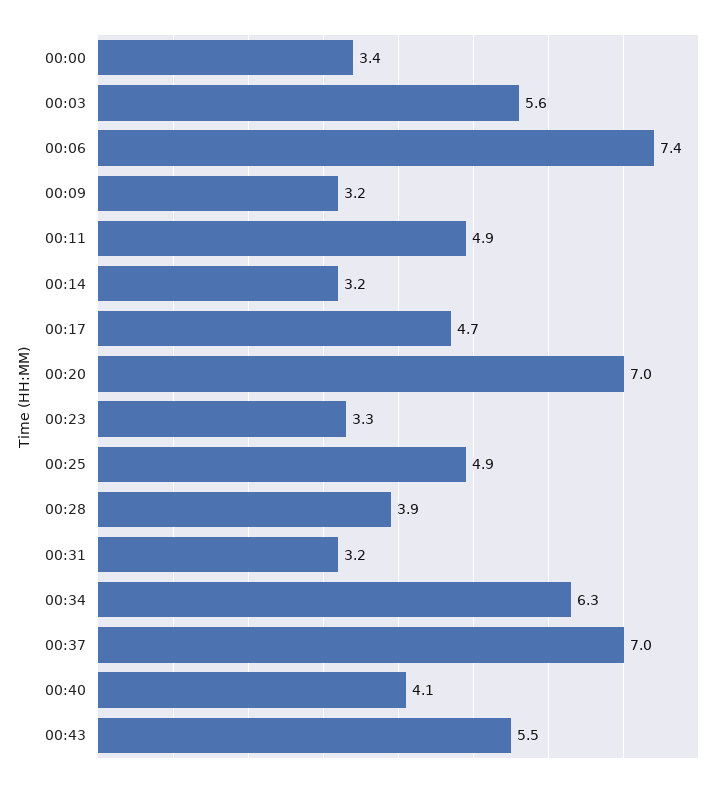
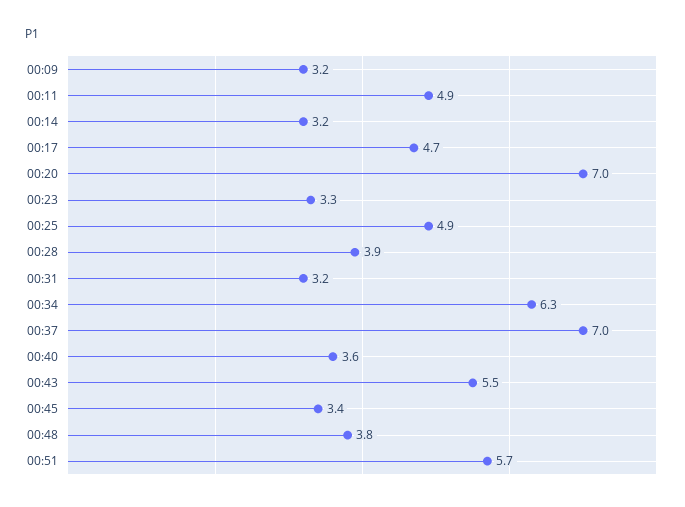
00:00: 3.4 -> none
00:03: 5.6 -> none
00:06: 7.4 -> none
00:40: 4.1 -> 3.6
00:45: none -> 3.4
00:48: none -> 3.8
00:51: none -> 5.7

